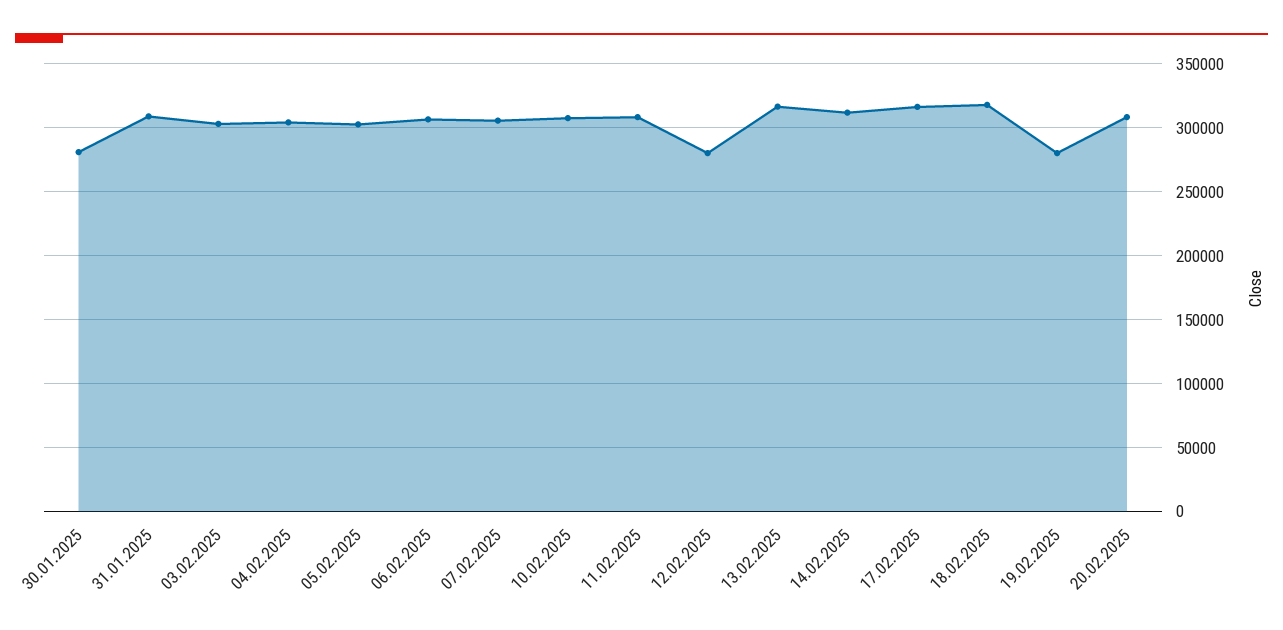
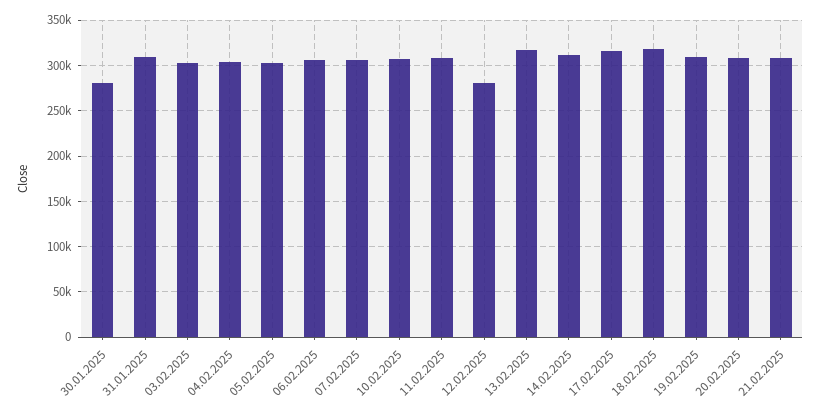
19.02.2025: 280000 -> 310000
21.02.2025: none -> 310000

